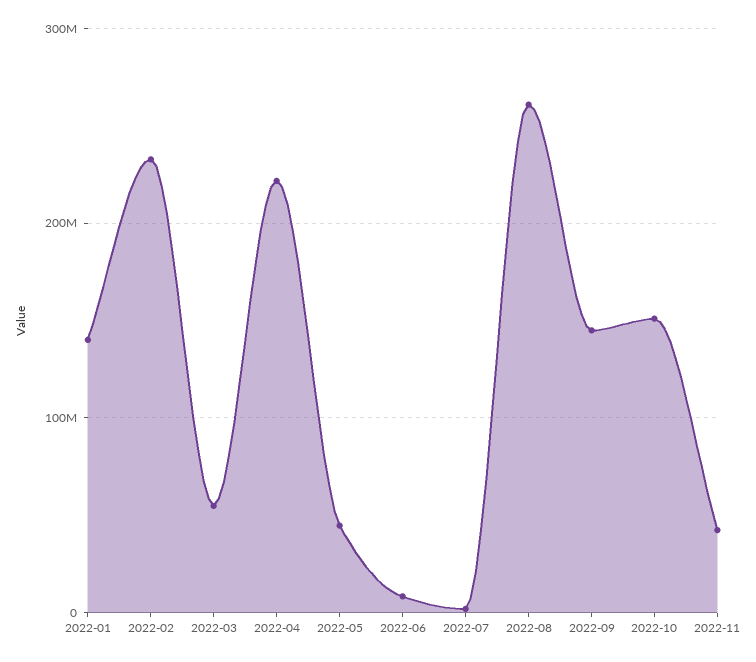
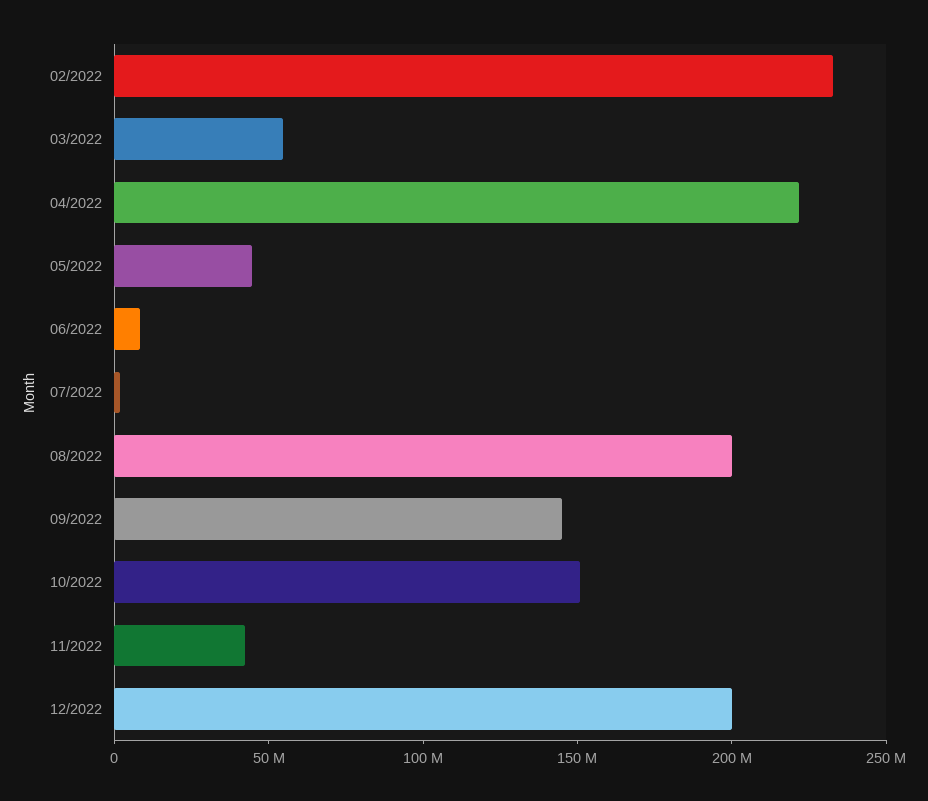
2022-01: 140000000 -> none
2022-08: 260000000 -> 200000000
12/2022: none -> 200000000

